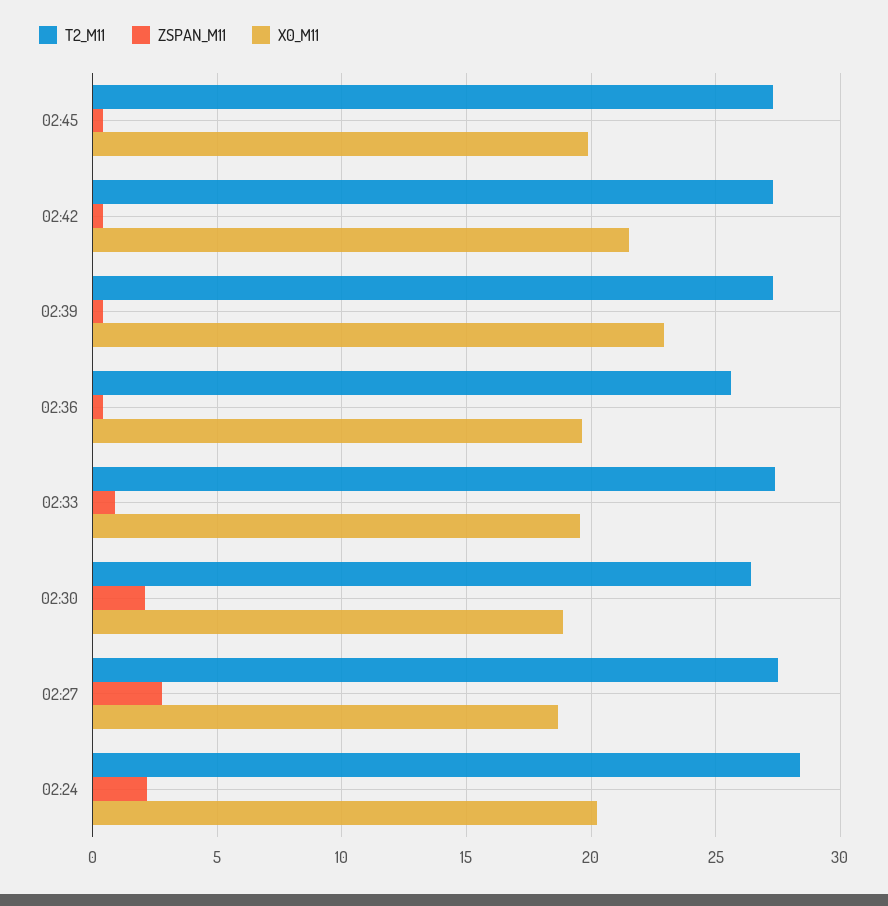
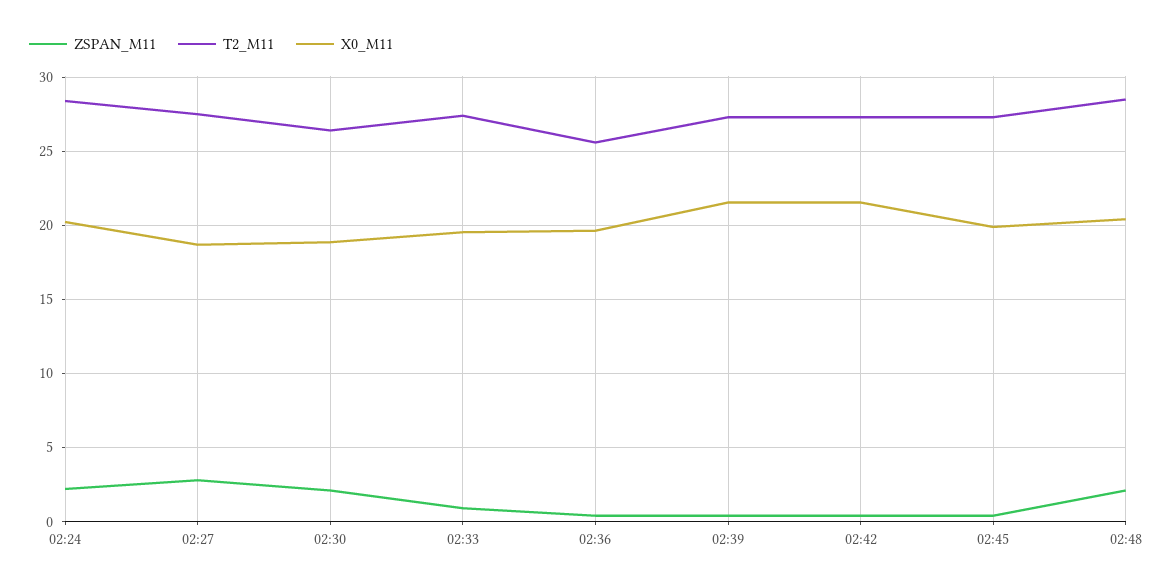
X0_M11, 02:39: 23 -> 21.5
ZSPAN_M11, 02:48: none -> 2
T2_M11, 02:48: none -> 28.5
X0_M11, 02:48: none -> 20.5

